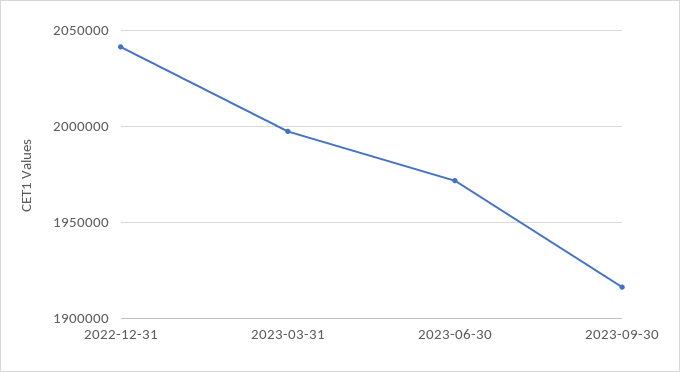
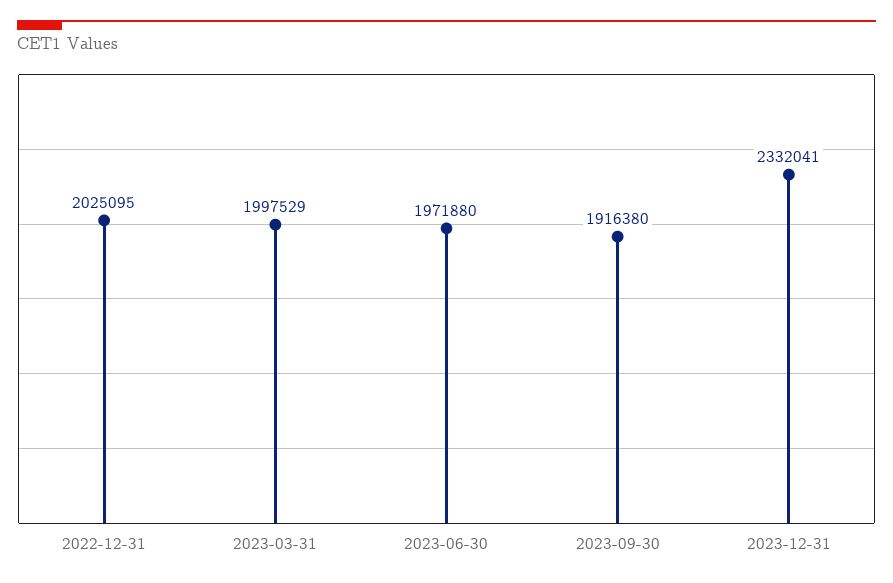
2022-12-31: 2040000 -> 2025095
2023-12-31: none -> 2332041

